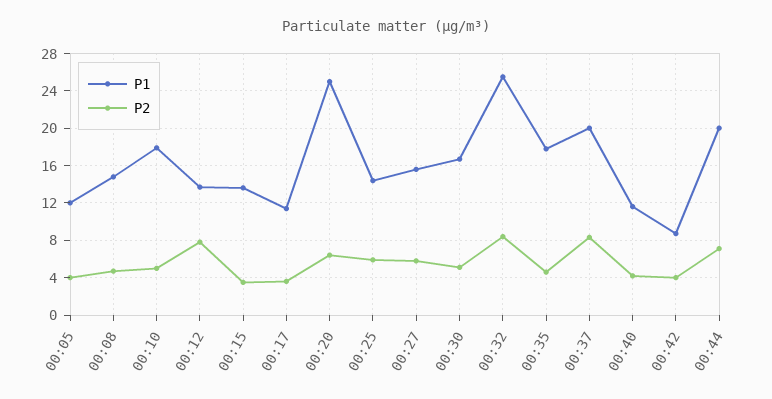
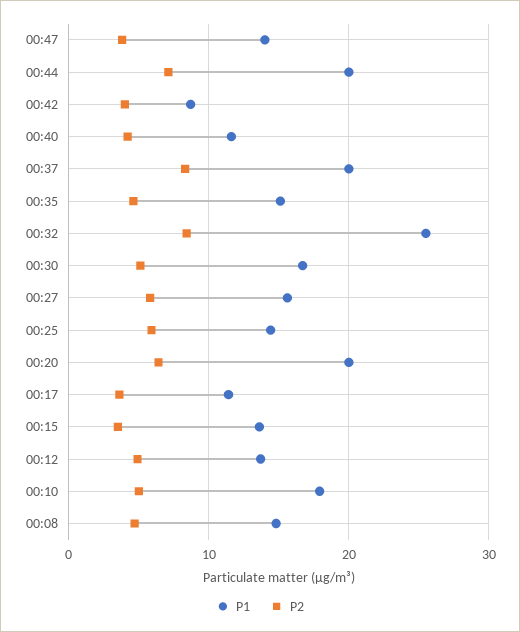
P1, 00:05: 12 -> none
P2, 00:05: 4 -> none
P2, 00:12: 8 -> 5
P1, 00:20: 25 -> 20
P1, 00:35: 18 -> 15
P1, 00:47: none -> 14
P2, 00:47: none -> 4

